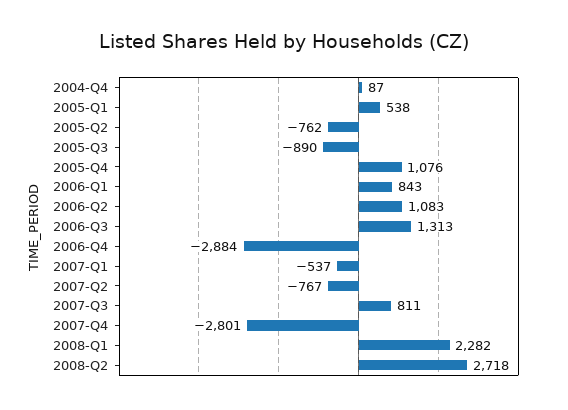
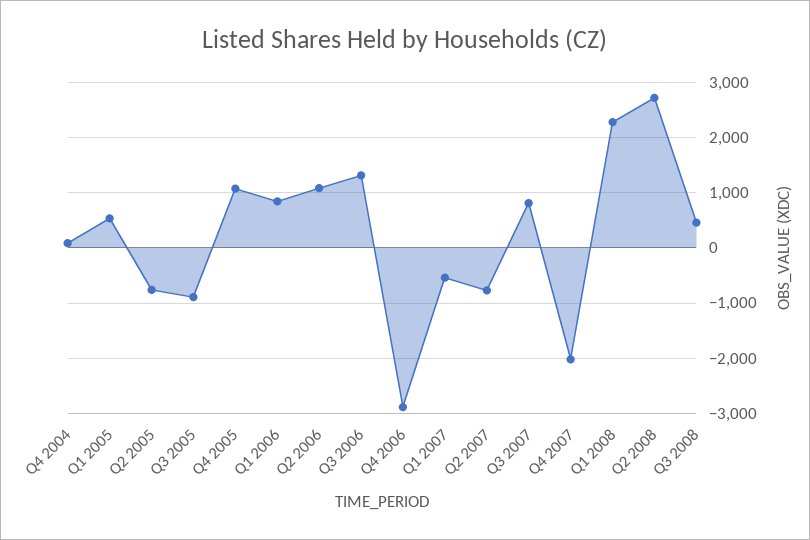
2007-Q4: -2801 -> -2000
Q3 2008: none -> 400

